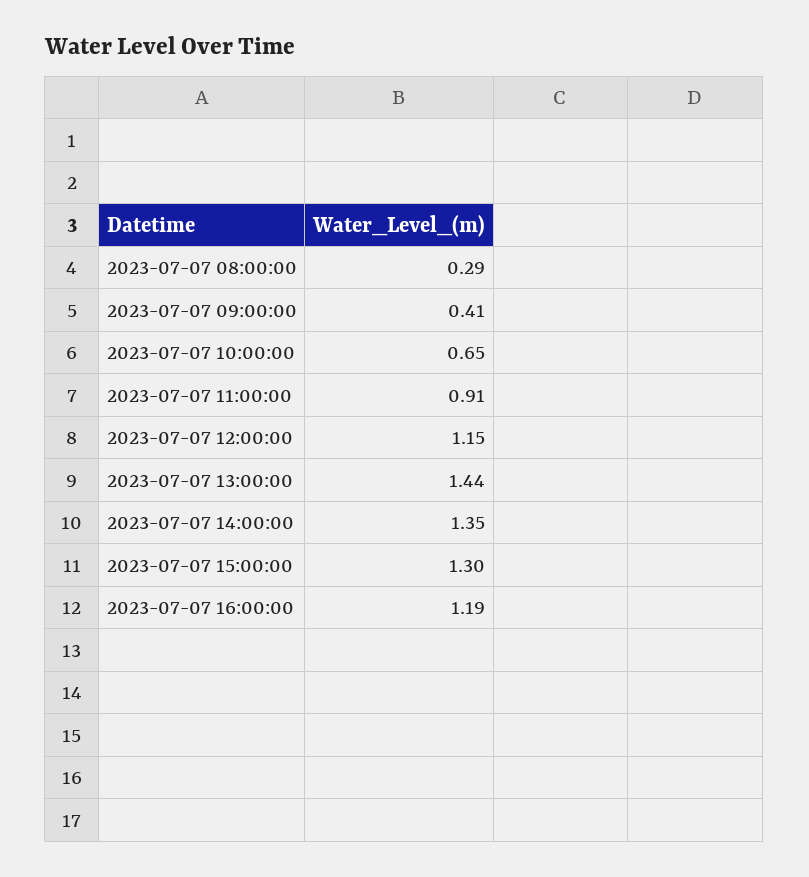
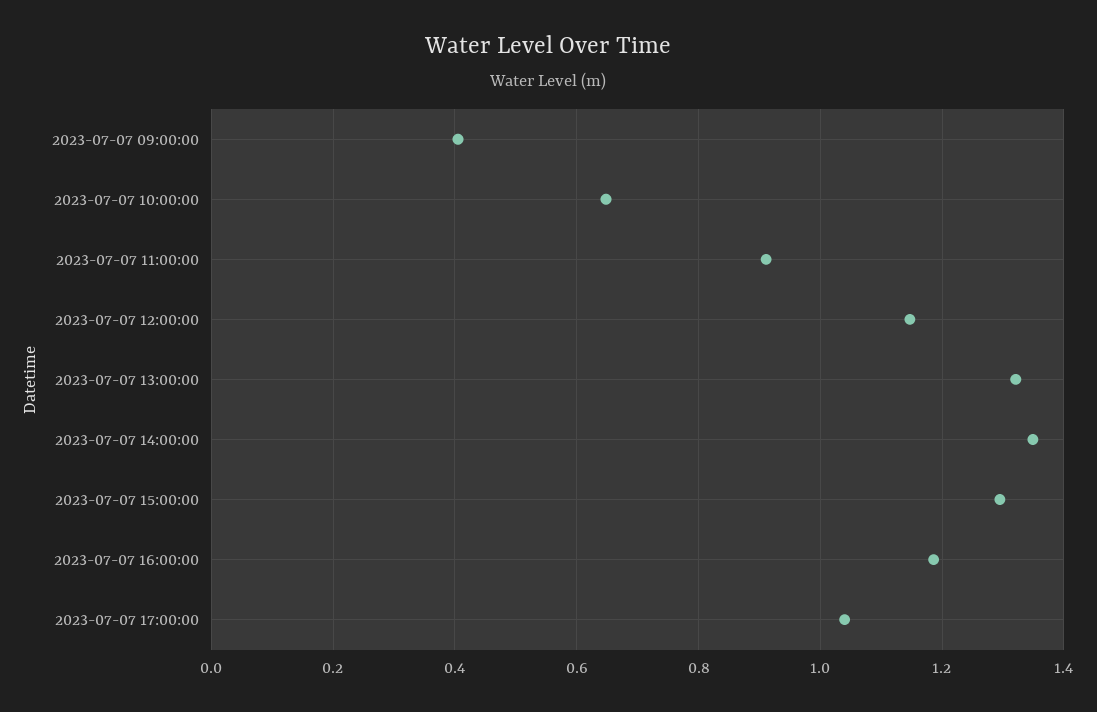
2023-07-07 08:00:00: 0.29 -> none
2023-07-07 13:00:00: 1.44 -> 1.32
2023-07-07 17:00:00: none -> 1.04

